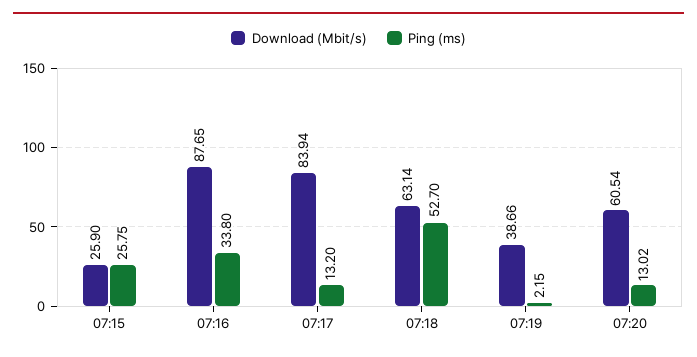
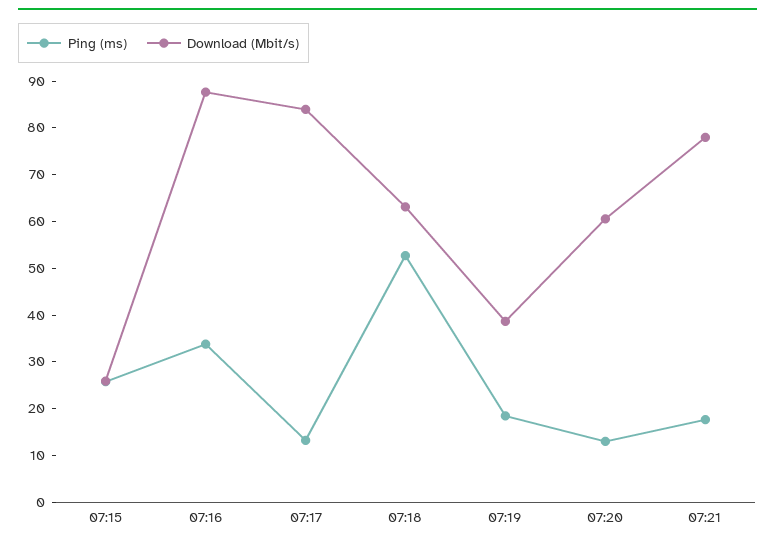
Ping (ms), 07:19: 2.15 -> 18
Ping (ms), 07:21: none -> 18
Download (Mbit/s), 07:21: none -> 78

